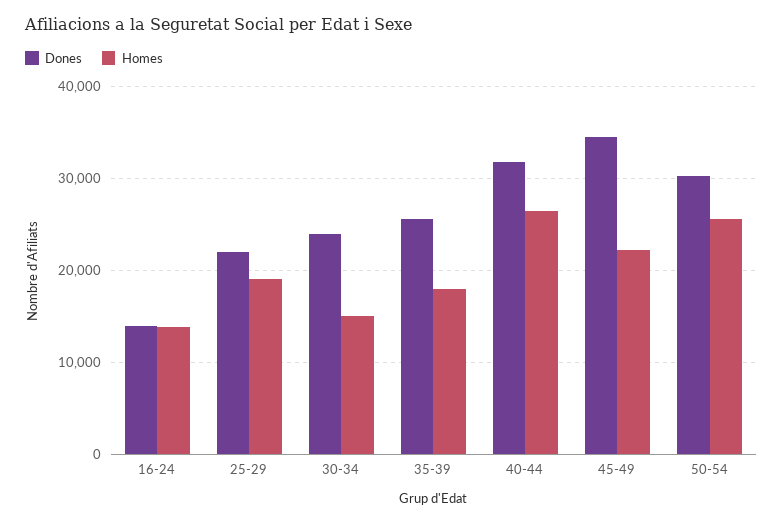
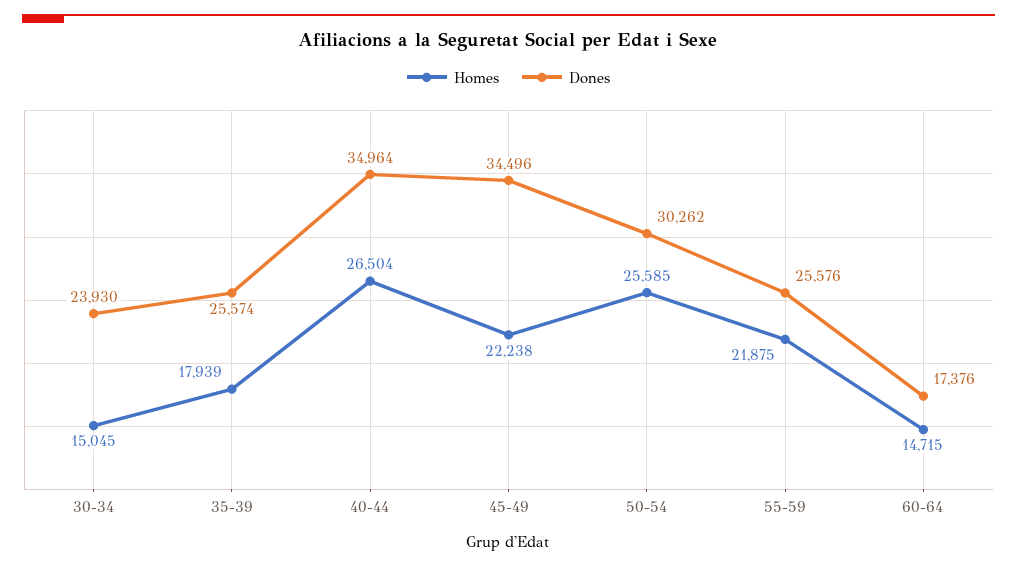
Dones, 16-24: 14000 -> none
Homes, 16-24: 14000 -> none
Dones, 25-29: 22000 -> none
Homes, 25-29: 19000 -> none
Dones, 40-44: 32000 -> 34964
Homes, 55-59: none -> 21875
Dones, 55-59: none -> 25576
Homes, 60-64: none -> 14715
Dones, 60-64: none -> 17376

